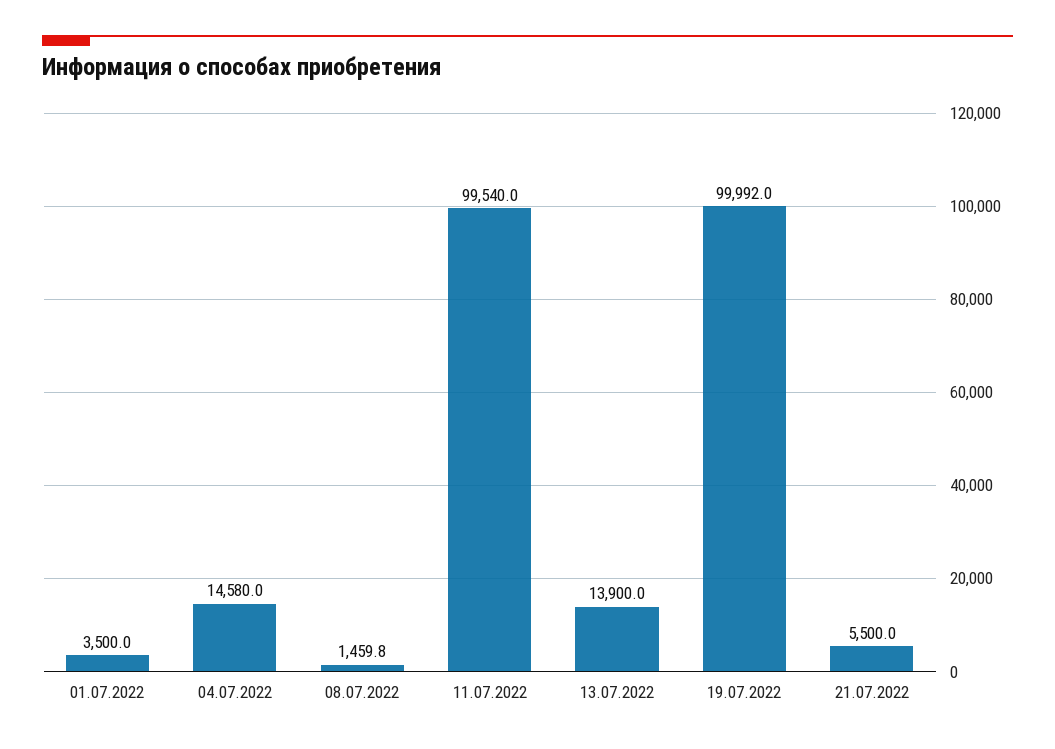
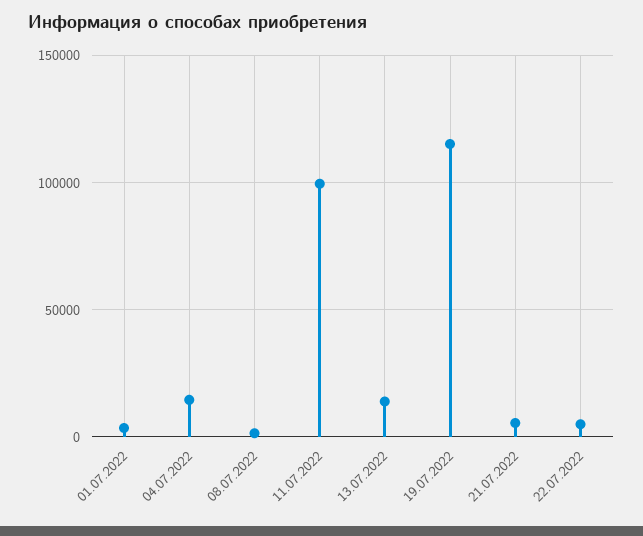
19.07.2022: 99992 -> 115000
22.07.2022: none -> 5000

